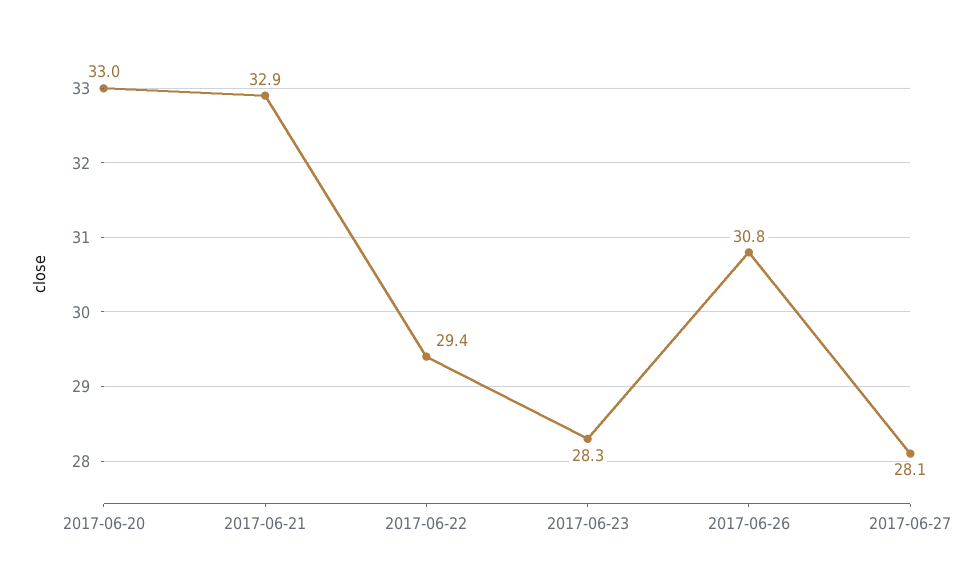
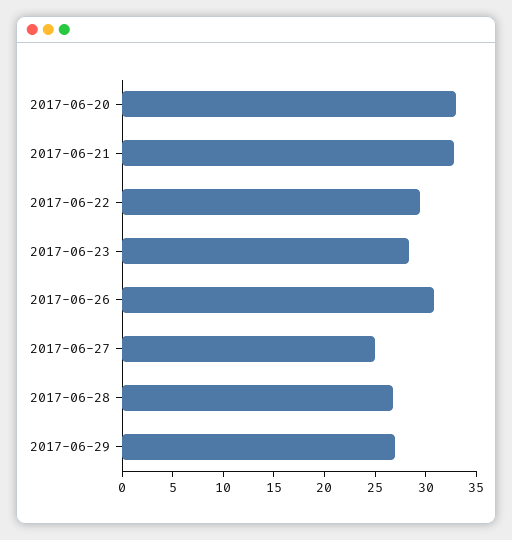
2017-06-27: 28.1 -> 25
2017-06-28: none -> 27
2017-06-29: none -> 27

